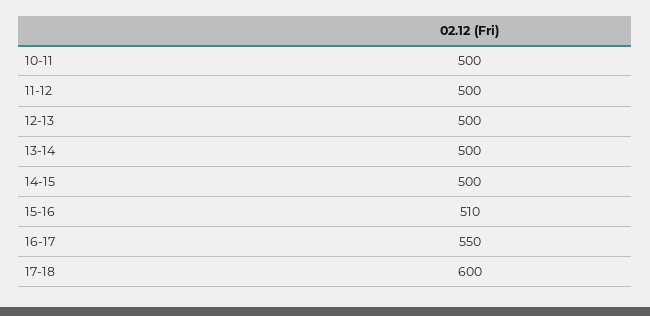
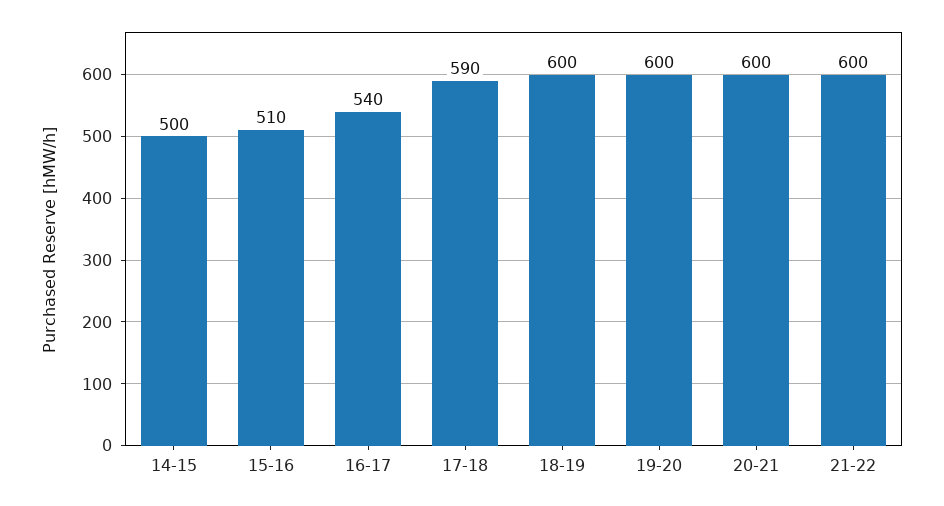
10-11: 500 -> none
11-12: 500 -> none
12-13: 500 -> none
13-14: 500 -> none
16-17: 550 -> 540
17-18: 600 -> 590
18-19: none -> 600
19-20: none -> 600
20-21: none -> 600
21-22: none -> 600

